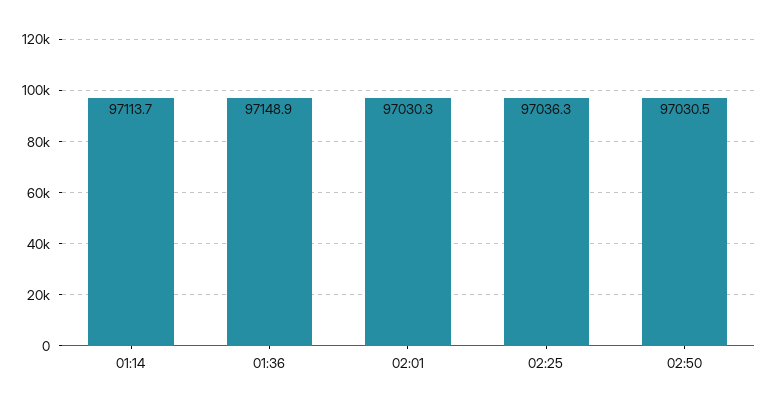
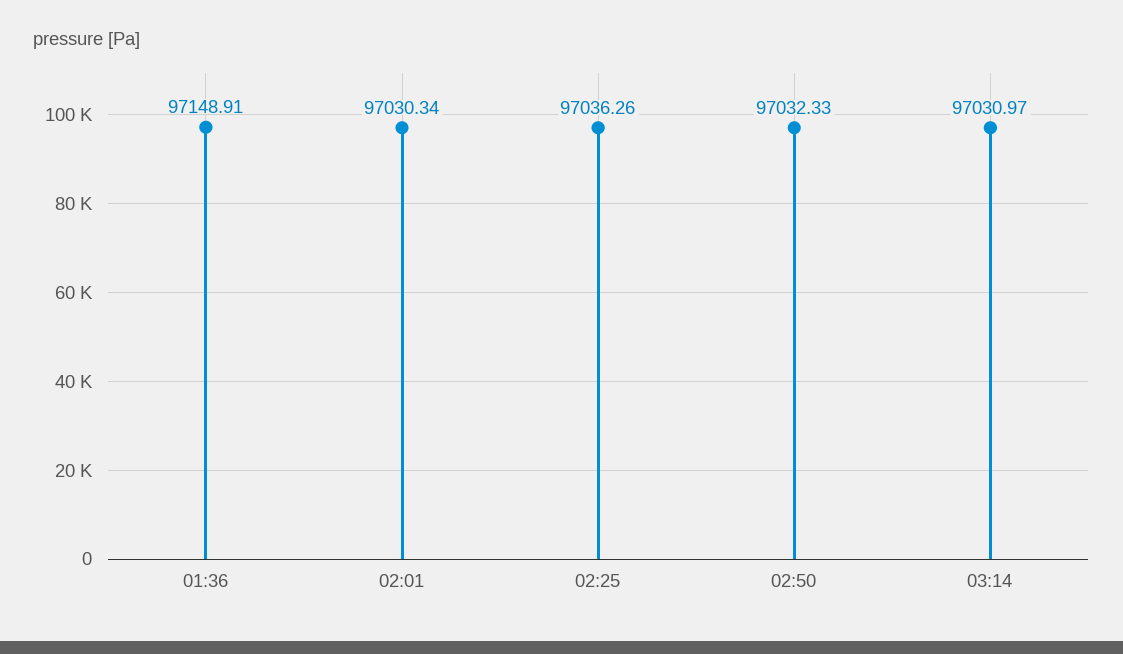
01:14: 97113.7 -> none
02:50: 97030.5 -> 97032.33
03:14: none -> 97030.97

